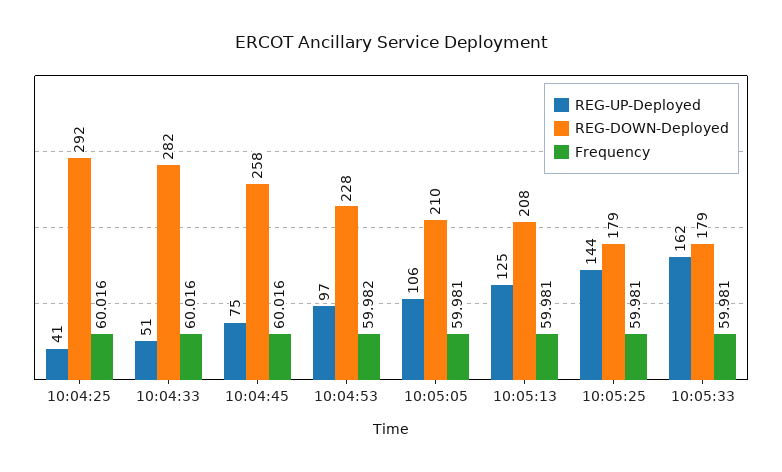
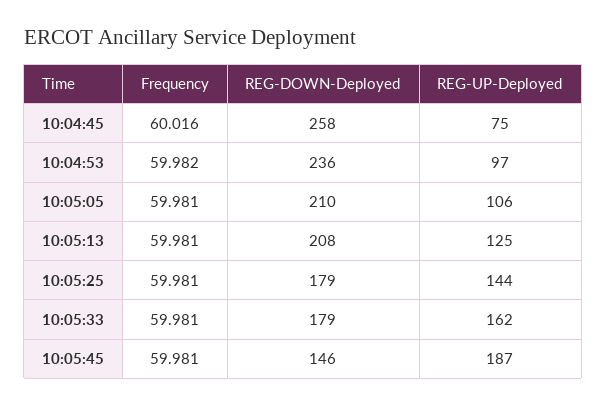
REG-UP-Deployed, 10:04:25: 41 -> none
REG-DOWN-Deployed, 10:04:25: 292 -> none
Frequency, 10:04:25: 60.016 -> none
REG-UP-Deployed, 10:04:33: 51 -> none
REG-DOWN-Deployed, 10:04:33: 282 -> none
Frequency, 10:04:33: 60.016 -> none
REG-DOWN-Deployed, 10:04:53: 228 -> 236
Frequency, 10:05:45: none -> 59.981
REG-DOWN-Deployed, 10:05:45: none -> 146
REG-UP-Deployed, 10:05:45: none -> 187

